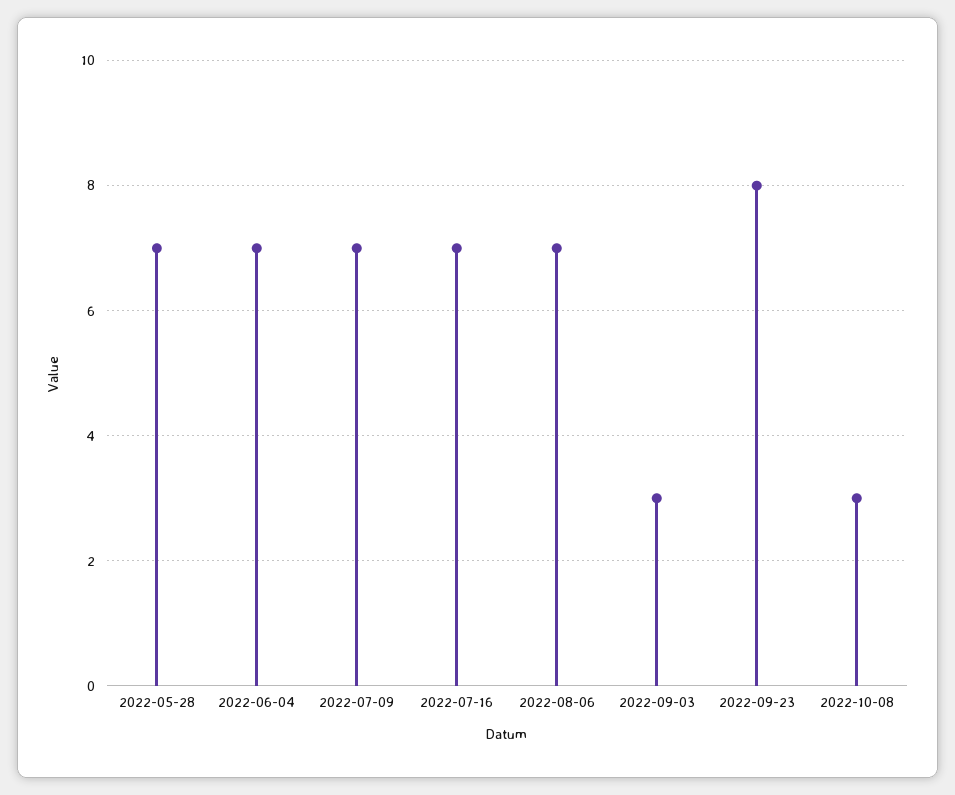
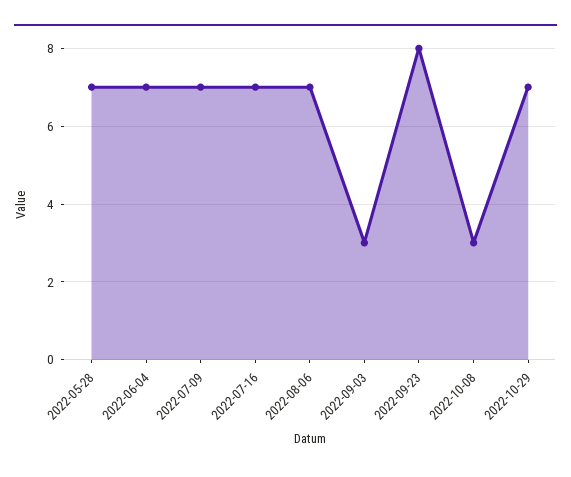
2022-10-29: none -> 7

